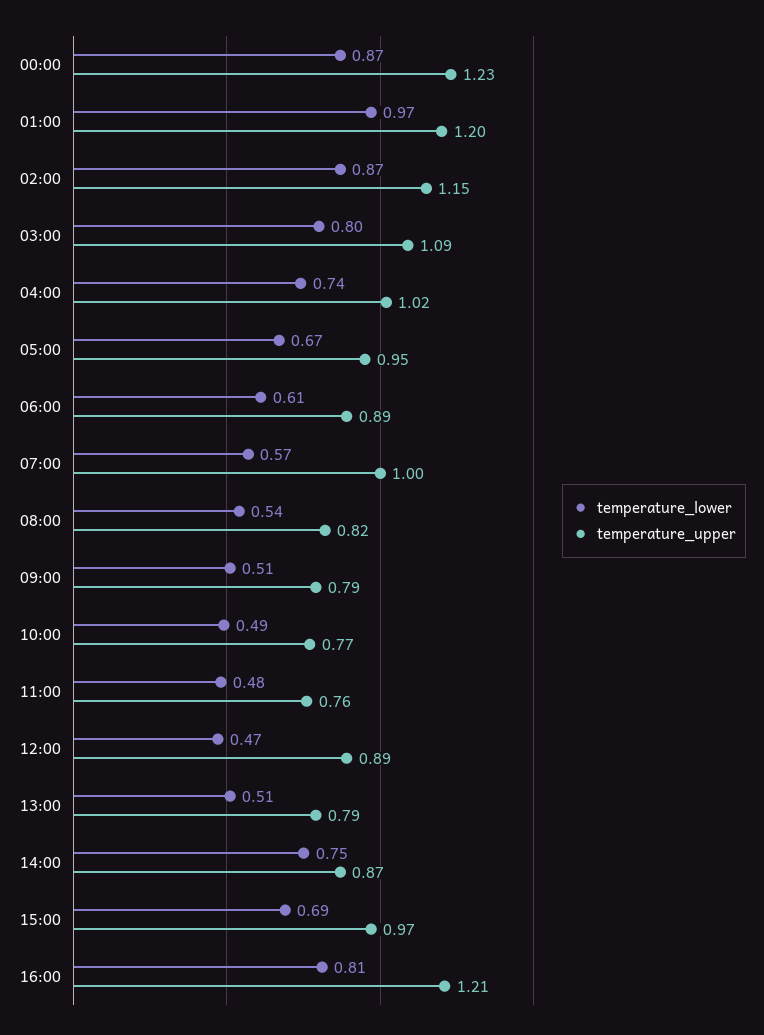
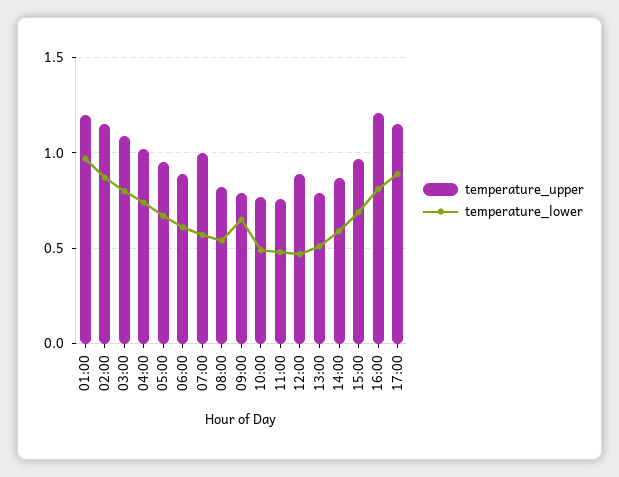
temperature_lower, 00:00: 0.87 -> none
temperature_upper, 00:00: 1.23 -> none
temperature_lower, 09:00: 0.51 -> 0.65
temperature_lower, 14:00: 0.75 -> 0.6
temperature_upper, 17:00: none -> 1.15
temperature_lower, 17:00: none -> 0.9

